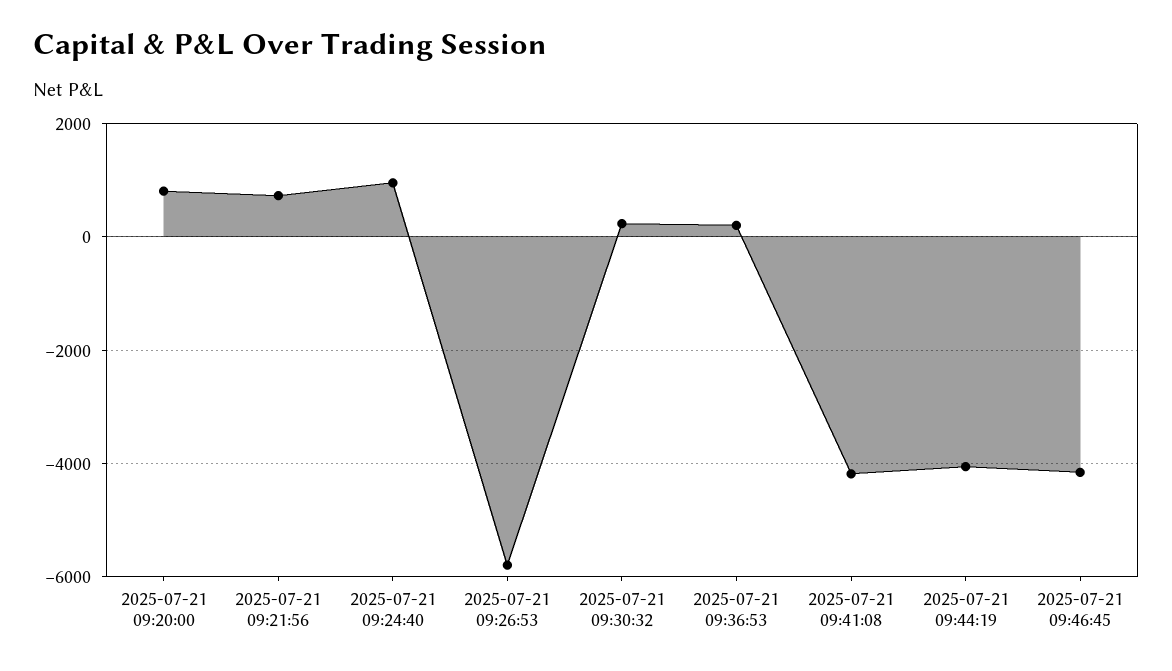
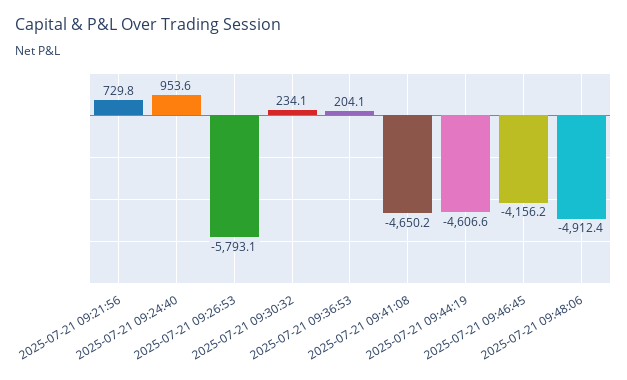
2025-07-21 09:20:00: 800 -> none
2025-07-21 09:41:08: -4200 -> -4650.2
2025-07-21 09:44:19: -4000 -> -4606.6
2025-07-21 09:48:06: none -> -4912.4

